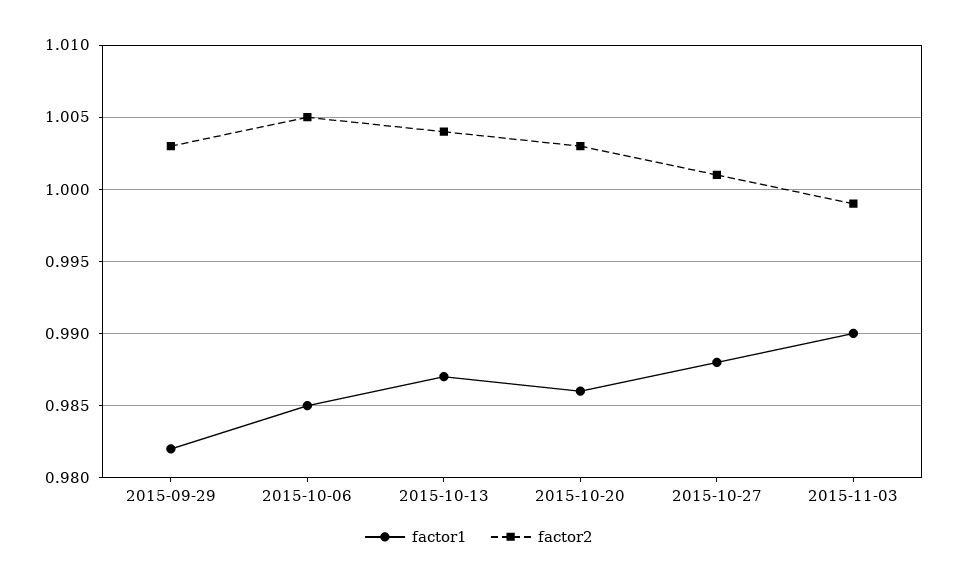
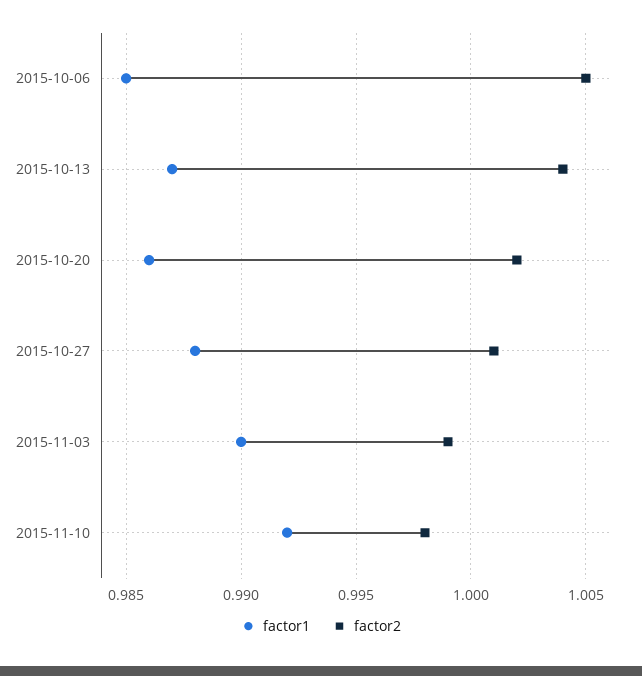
factor1, 2015-09-29: 0.982 -> none
factor2, 2015-09-29: 1.003 -> none
factor2, 2015-10-20: 1.003 -> 1.002
factor1, 2015-11-10: none -> 0.992
factor2, 2015-11-10: none -> 0.998

